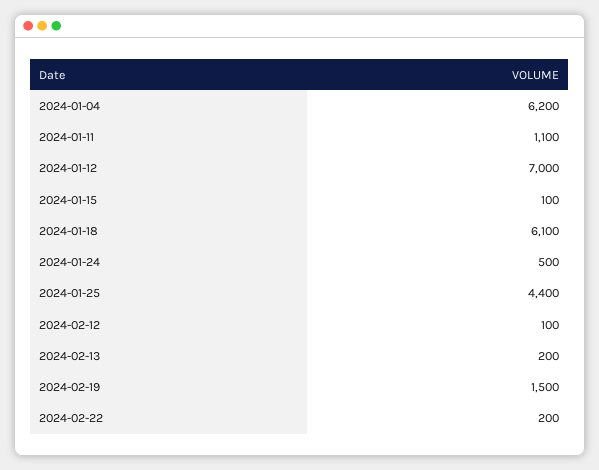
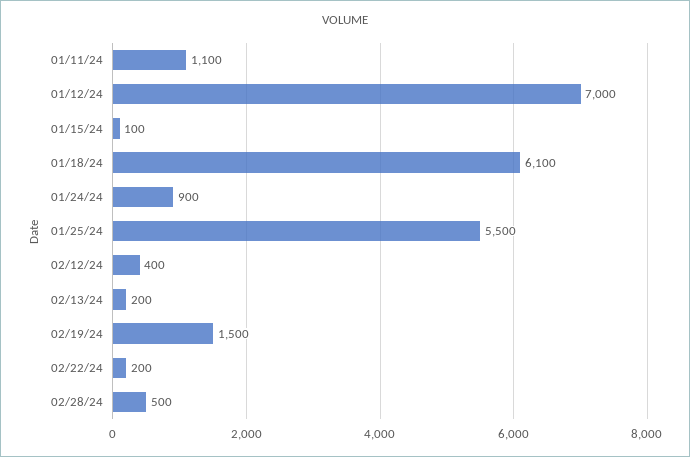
2024-01-04: 6200 -> none
2024-01-24: 500 -> 900
2024-01-25: 4400 -> 5500
2024-02-12: 100 -> 400
02/28/24: none -> 500

